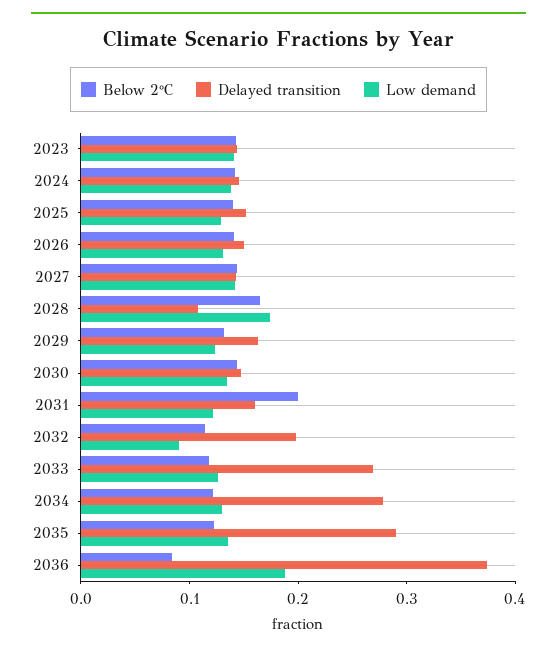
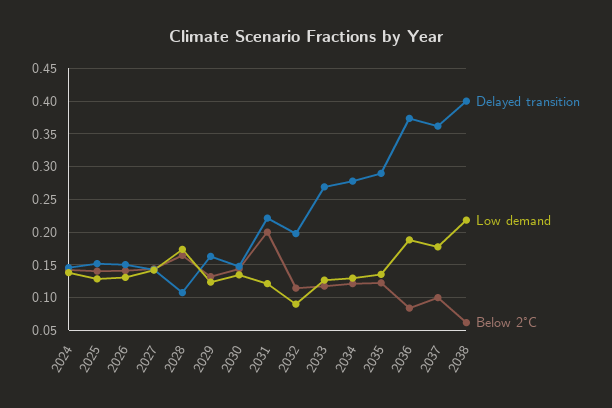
Below 2°C, 2023: 0.14 -> none
Delayed transition, 2023: 0.14 -> none
Low demand, 2023: 0.14 -> none
Delayed transition, 2031: 0.16 -> 0.22
Delayed transition, 2037: none -> 0.36
Low demand, 2037: none -> 0.18
Below 2°C, 2037: none -> 0.1
Delayed transition, 2038: none -> 0.4
Low demand, 2038: none -> 0.22
Below 2°C, 2038: none -> 0.06

